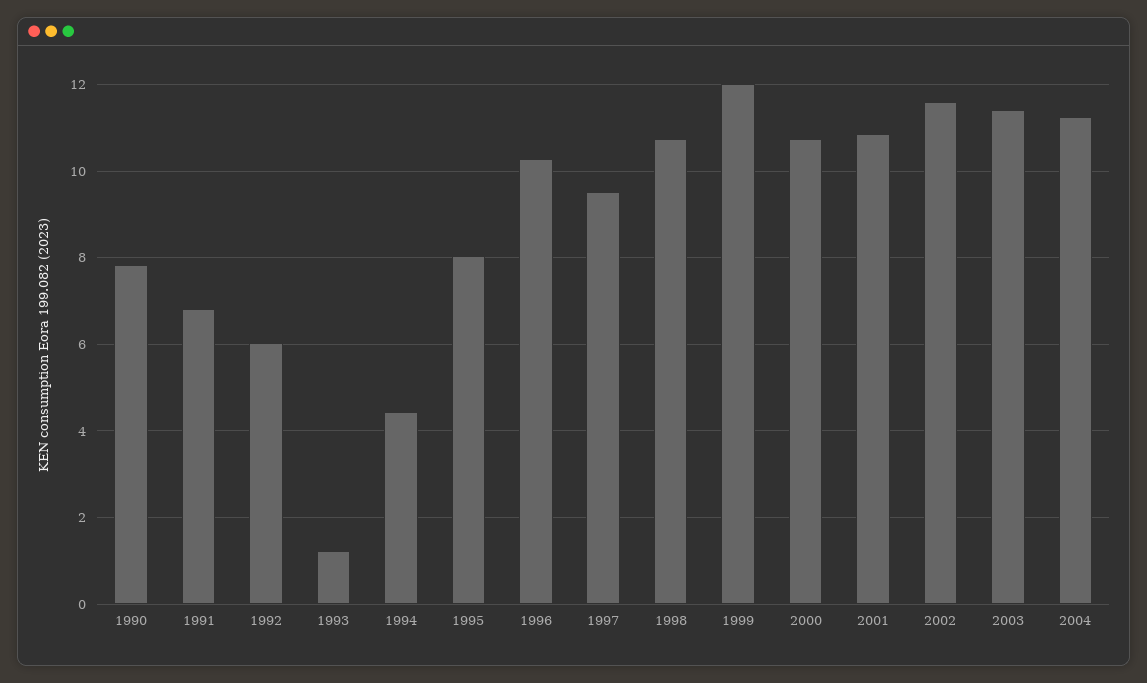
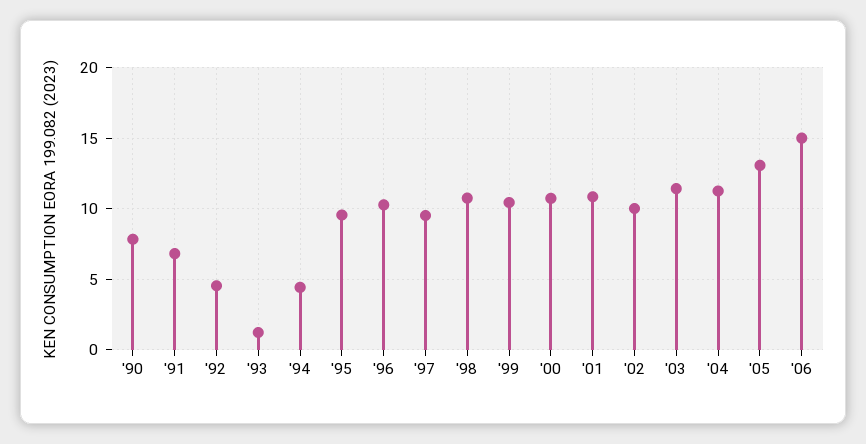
1992: 6 -> 4.5
1995: 8 -> 9.5
1999: 12 -> 10.5
2002: 11.6 -> 10
'05: none -> 13
'06: none -> 15

